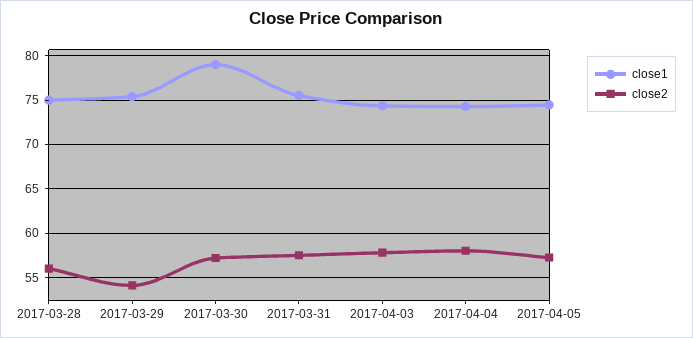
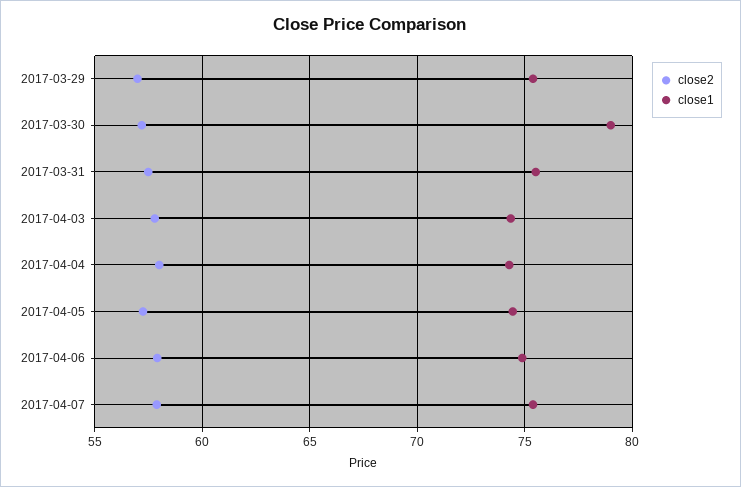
close1, 2017-03-28: 75 -> none
close2, 2017-03-28: 56 -> none
close2, 2017-03-29: 54 -> 57
close2, 2017-04-06: none -> 58
close1, 2017-04-06: none -> 75
close2, 2017-04-07: none -> 58
close1, 2017-04-07: none -> 75.5

